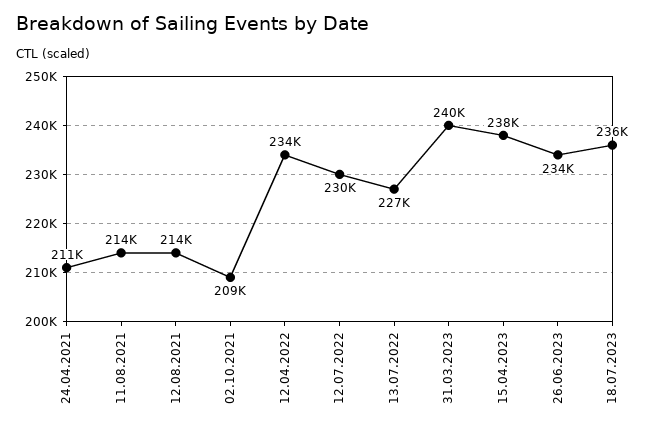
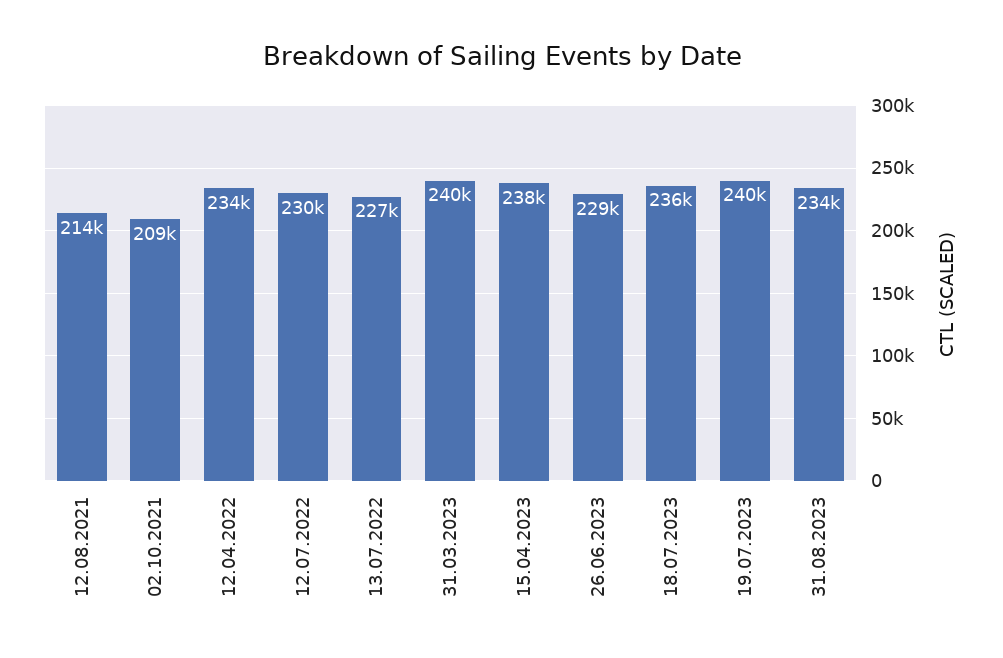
24.04.2021: 211000 -> none
11.08.2021: 214000 -> none
26.06.2023: 234000 -> 229000
19.07.2023: none -> 240000
31.08.2023: none -> 234000

